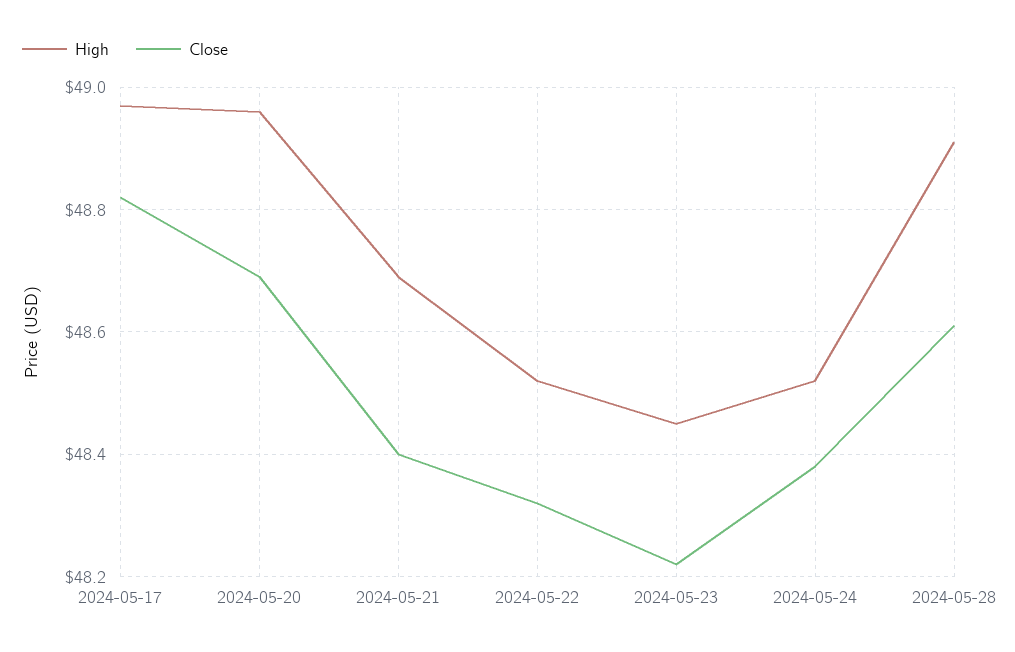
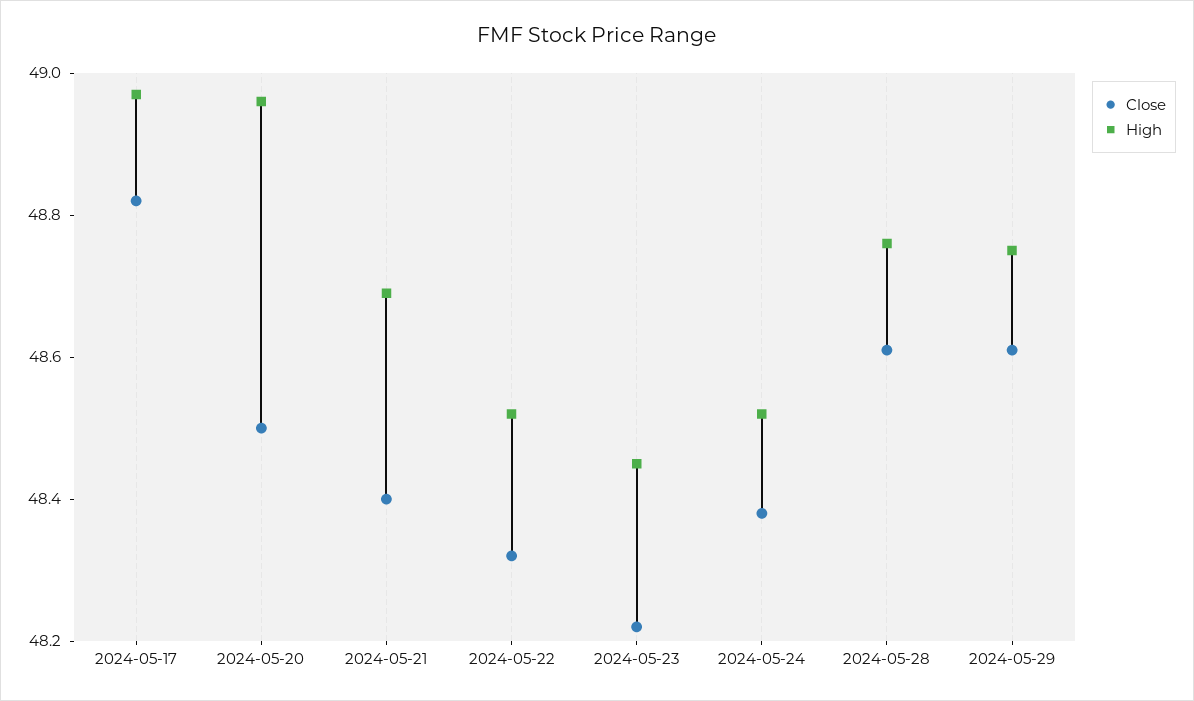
Close, 2024-05-20: 48.7 -> 48.5
High, 2024-05-28: 48.9 -> 48.75
Close, 2024-05-29: none -> 48.6
High, 2024-05-29: none -> 48.75

